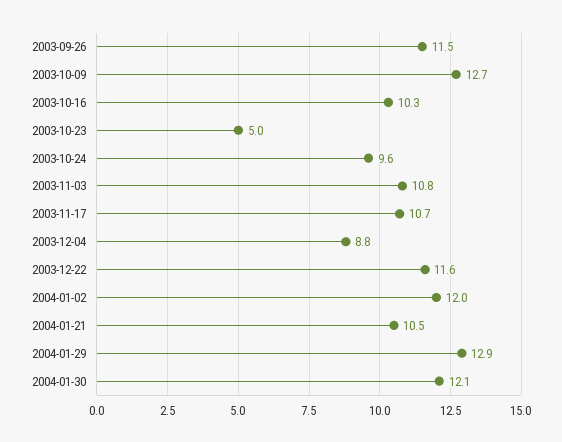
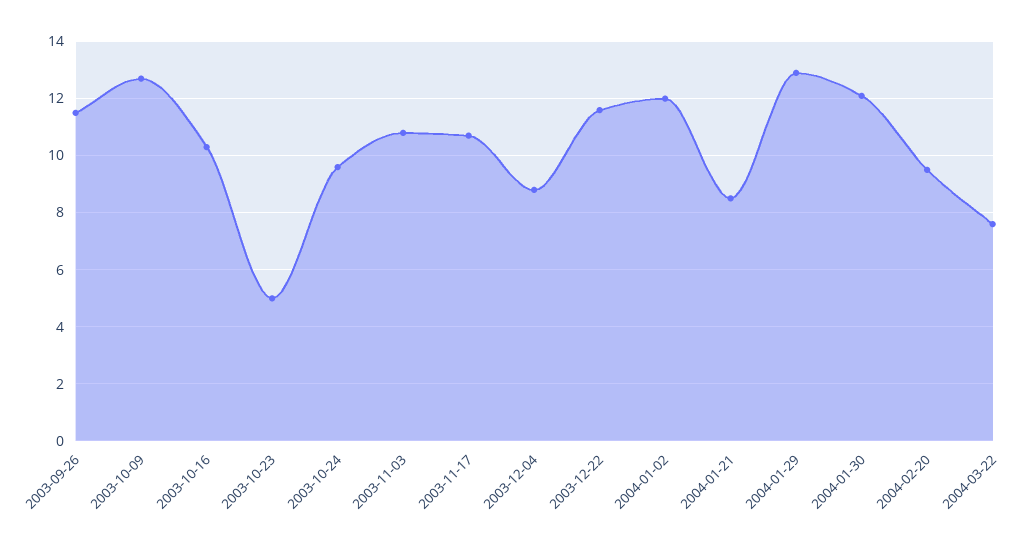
2004-01-21: 10.5 -> 8.5
2004-02-20: none -> 9.5
2004-03-22: none -> 7.5

